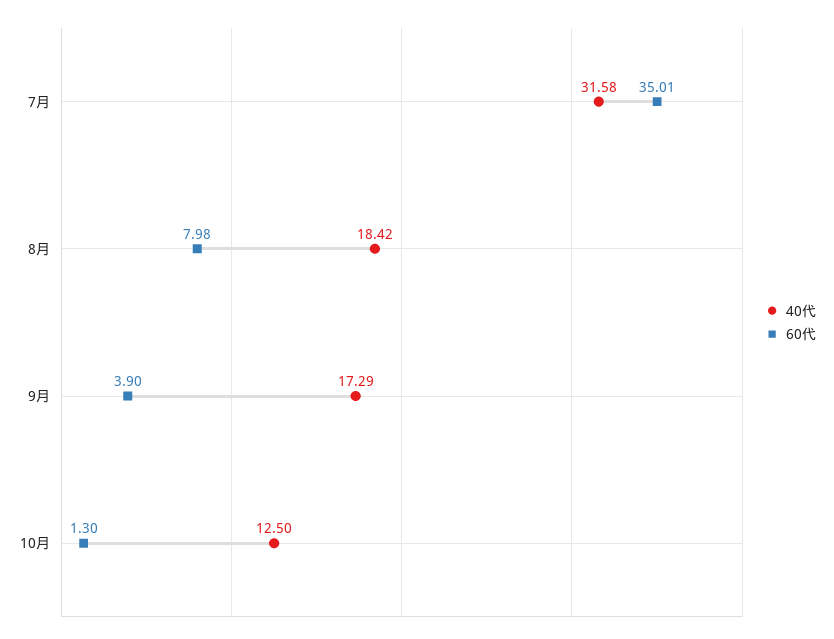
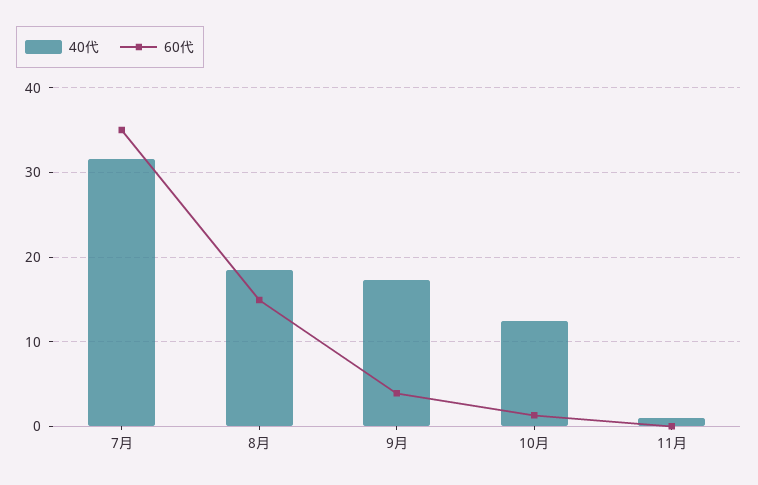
60代, 8月: 7.98 -> 15
40代, 11月: none -> 1
60代, 11月: none -> 0

